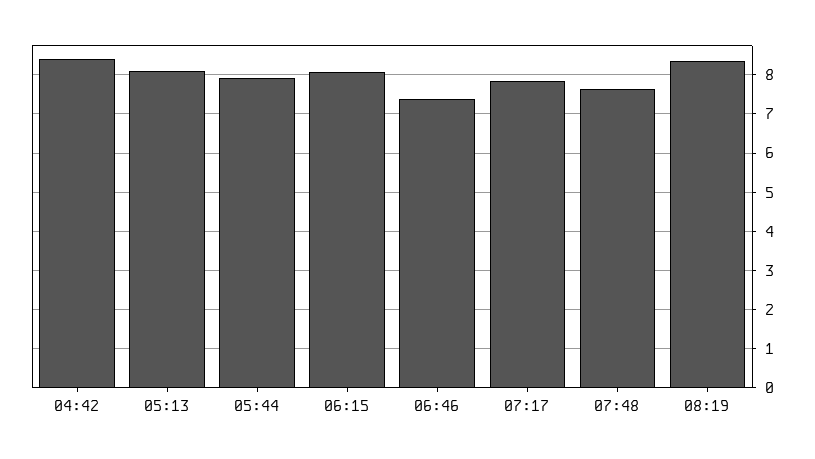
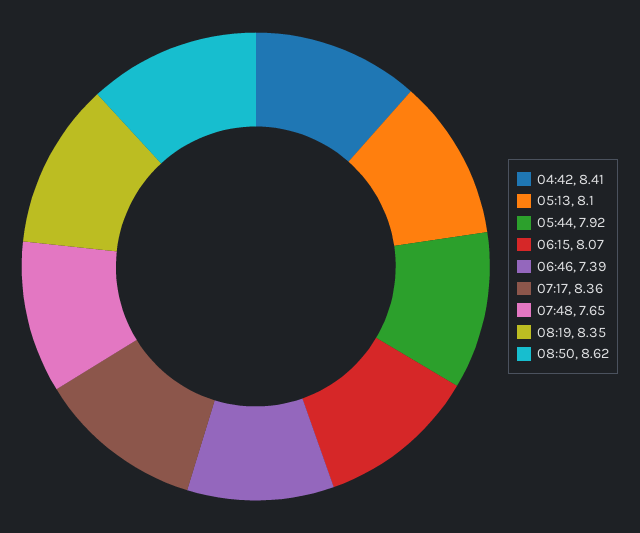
07:17: 7.8 -> 8.36
08:50: none -> 8.62

